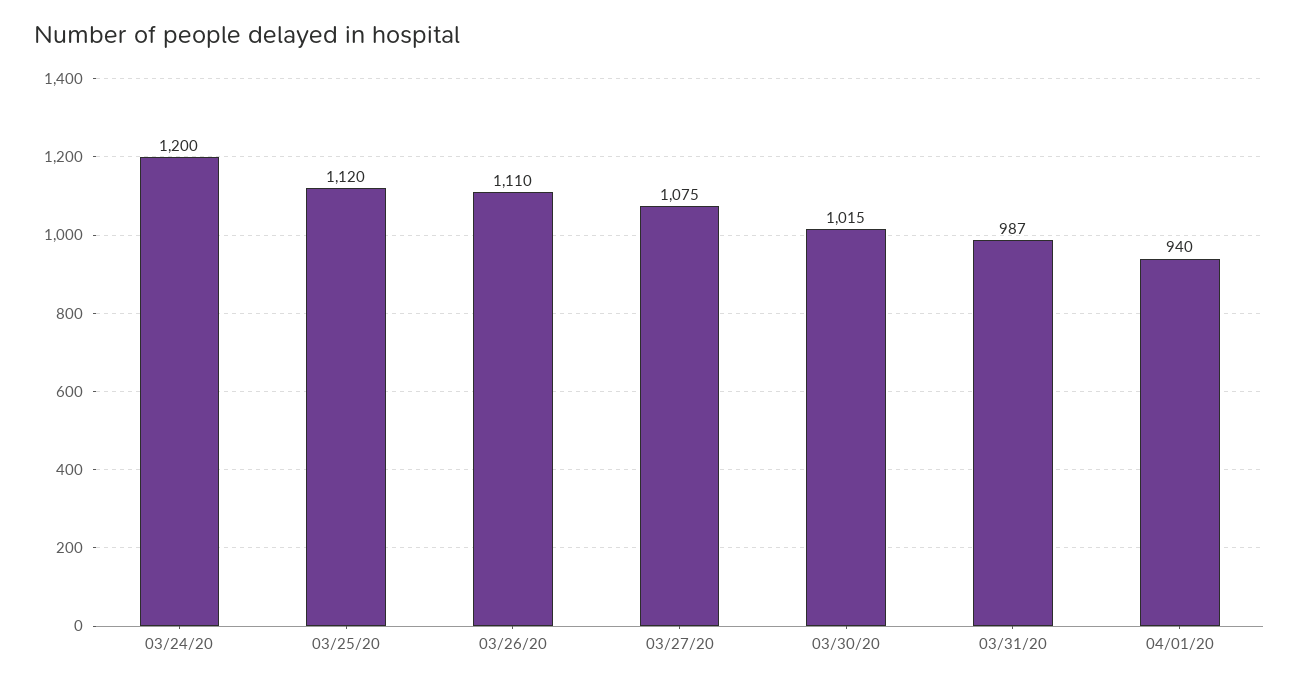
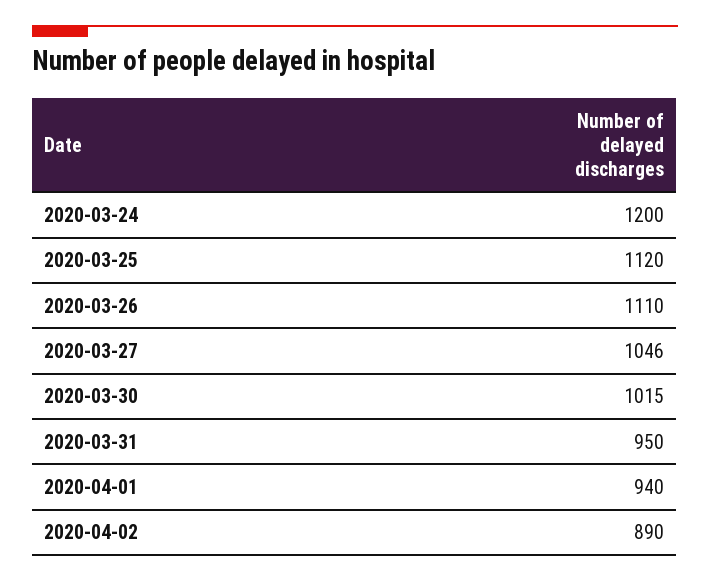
03/27/20: 1075 -> 1046
03/31/20: 987 -> 950
2020-04-02: none -> 890

